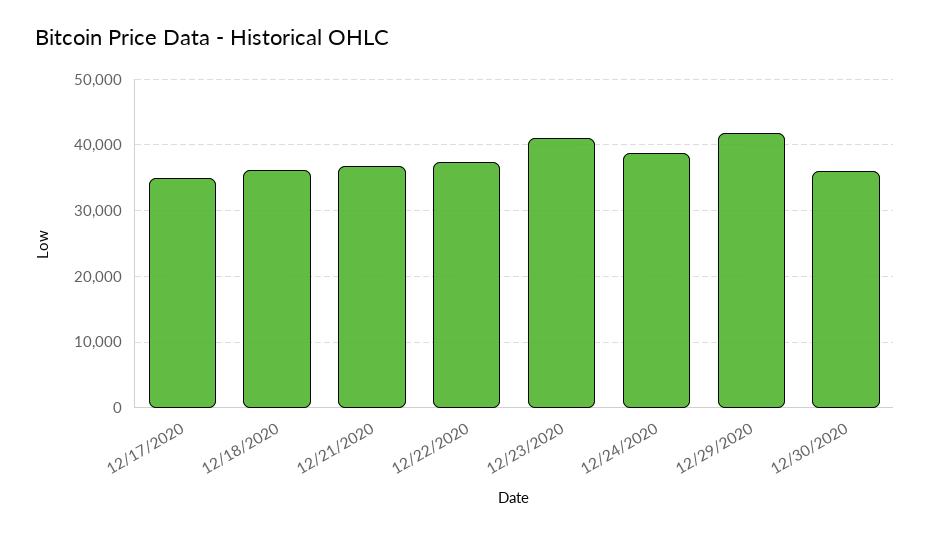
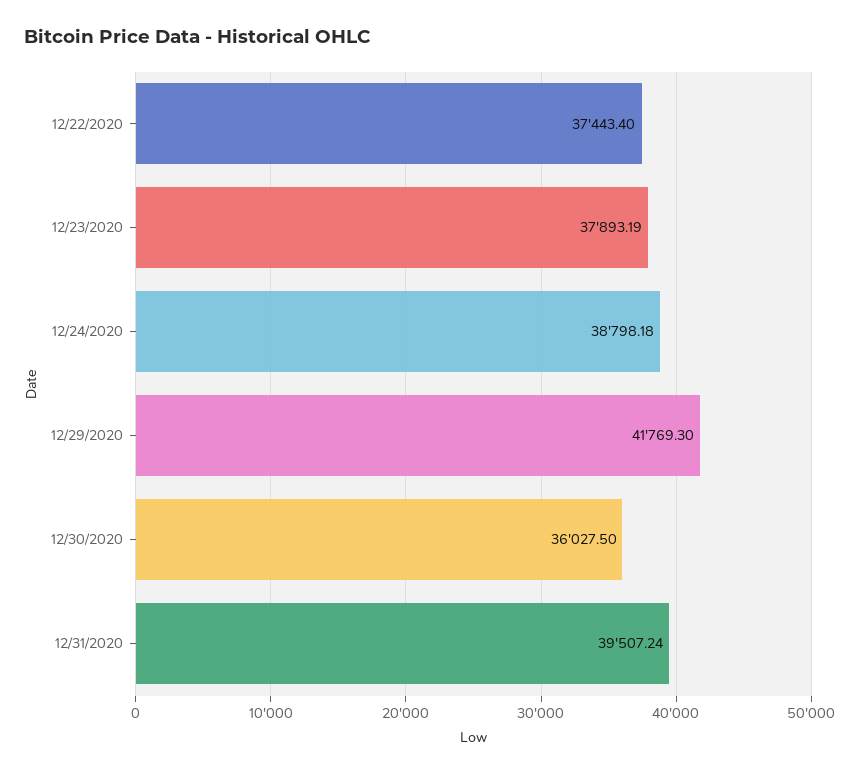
12/17/2020: 35000 -> none
12/18/2020: 36000 -> none
12/21/2020: 37000 -> none
12/23/2020: 41000 -> 37893.19
12/31/2020: none -> 39507.24

